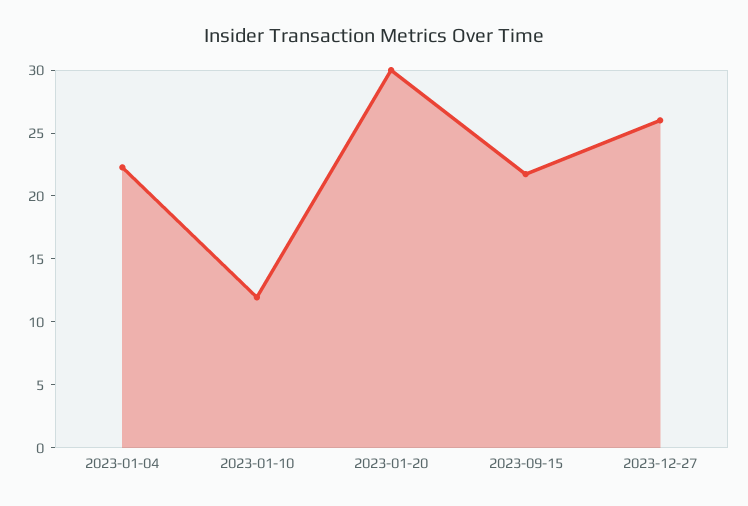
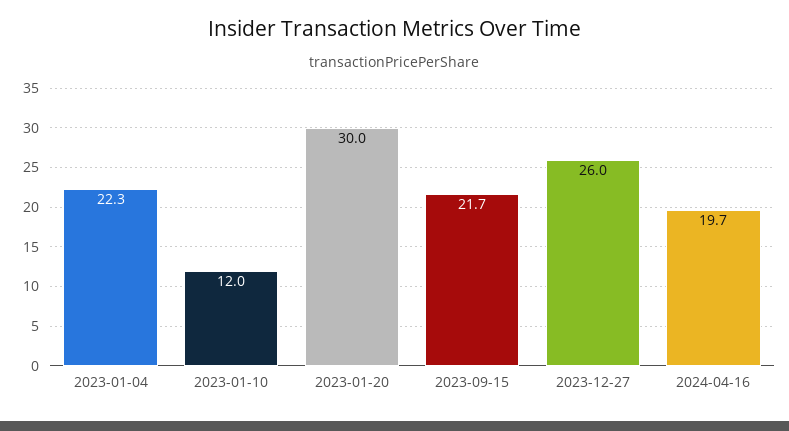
2024-04-16: none -> 19.7

